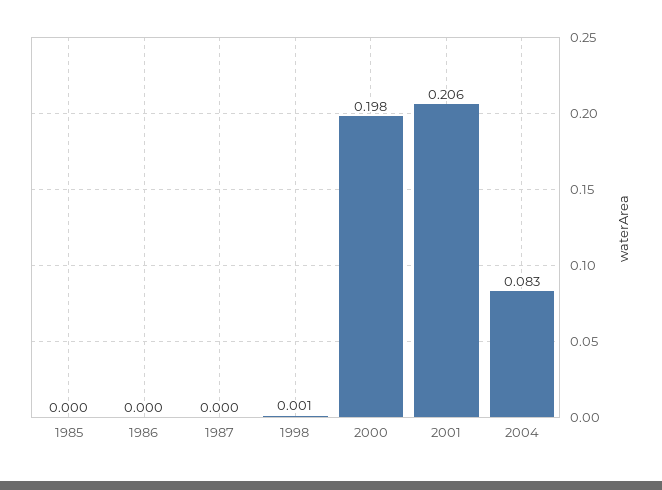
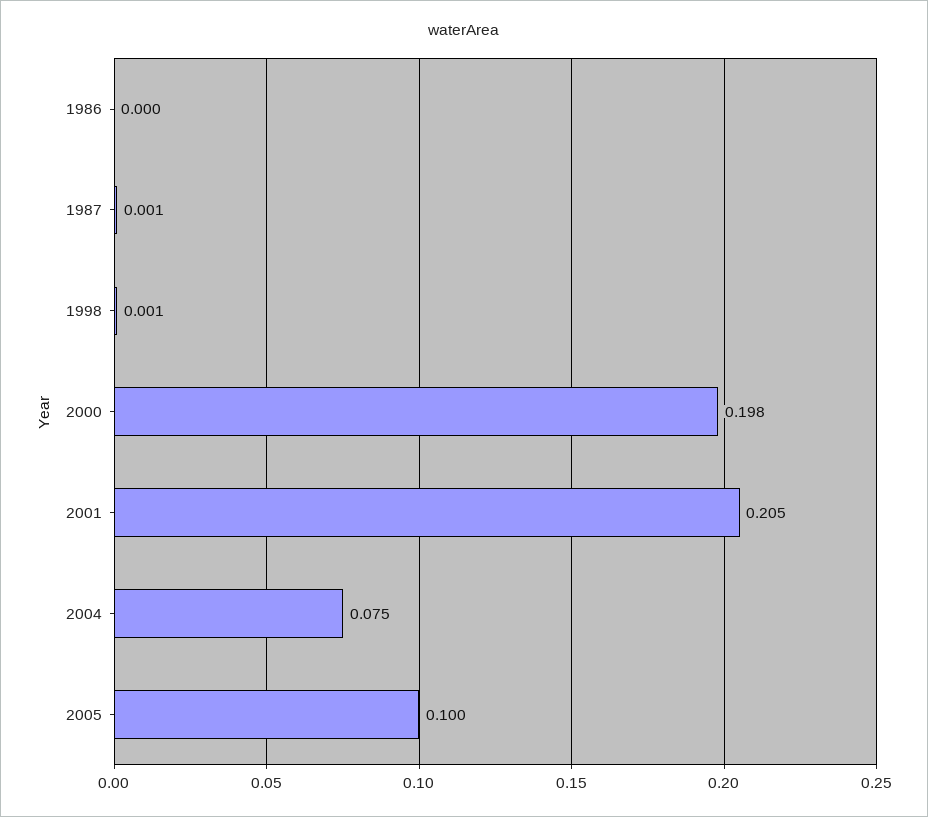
1985: 0 -> none
1987: 0 -> 0.001
2001: 0.206 -> 0.205
2004: 0.083 -> 0.075
2005: none -> 0.1

